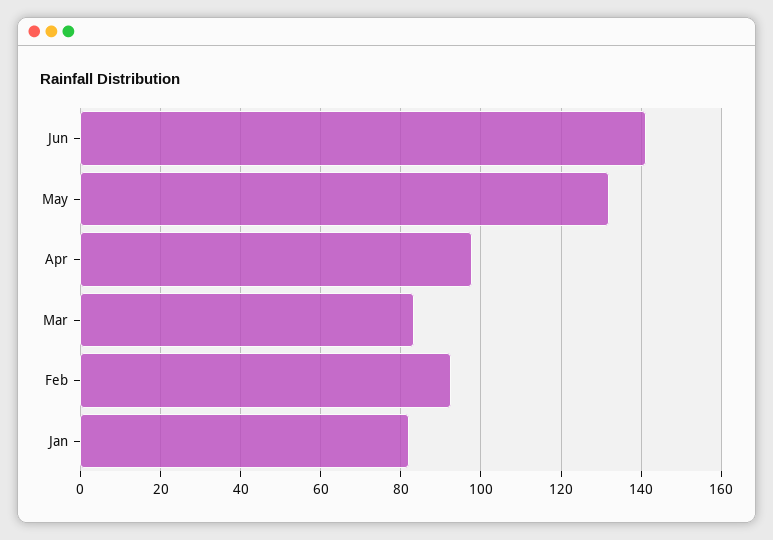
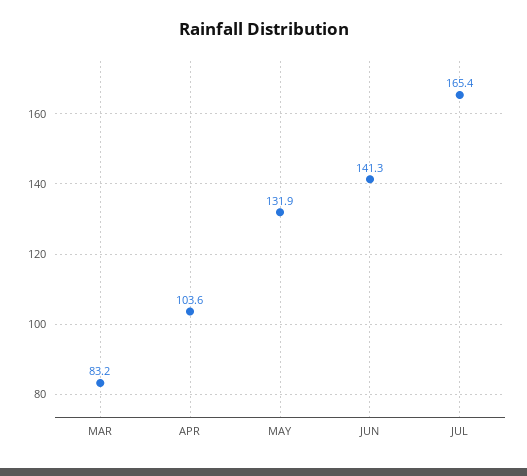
Apr: 98 -> 103.6
Feb: 92 -> none
Jan: 82 -> none
JUL: none -> 165.4

